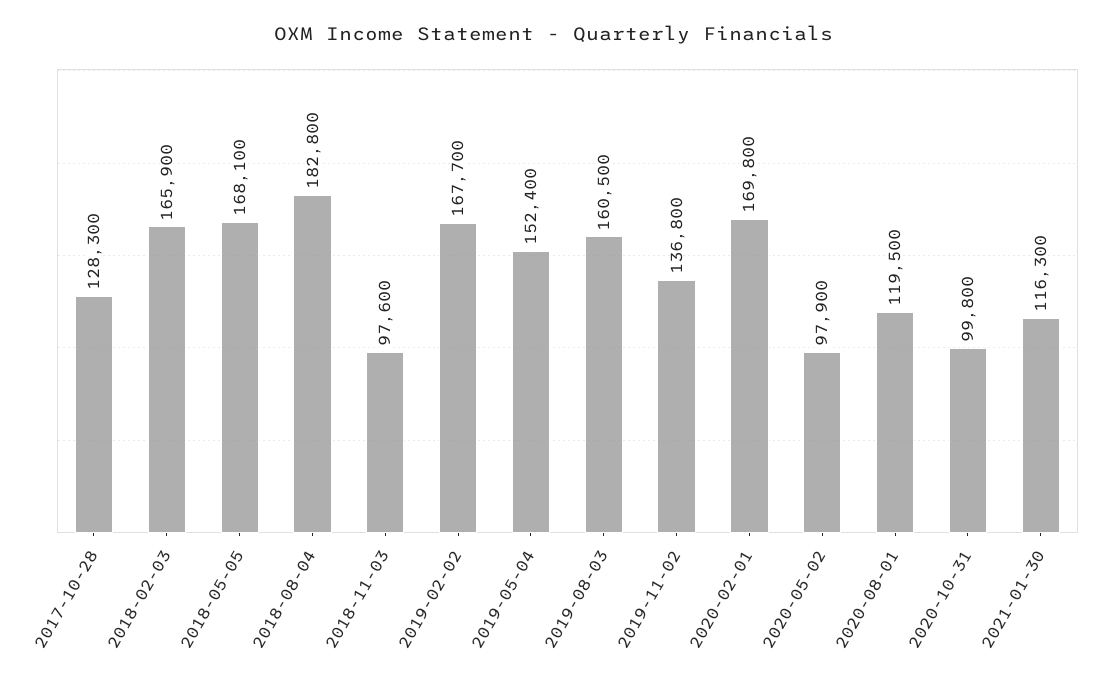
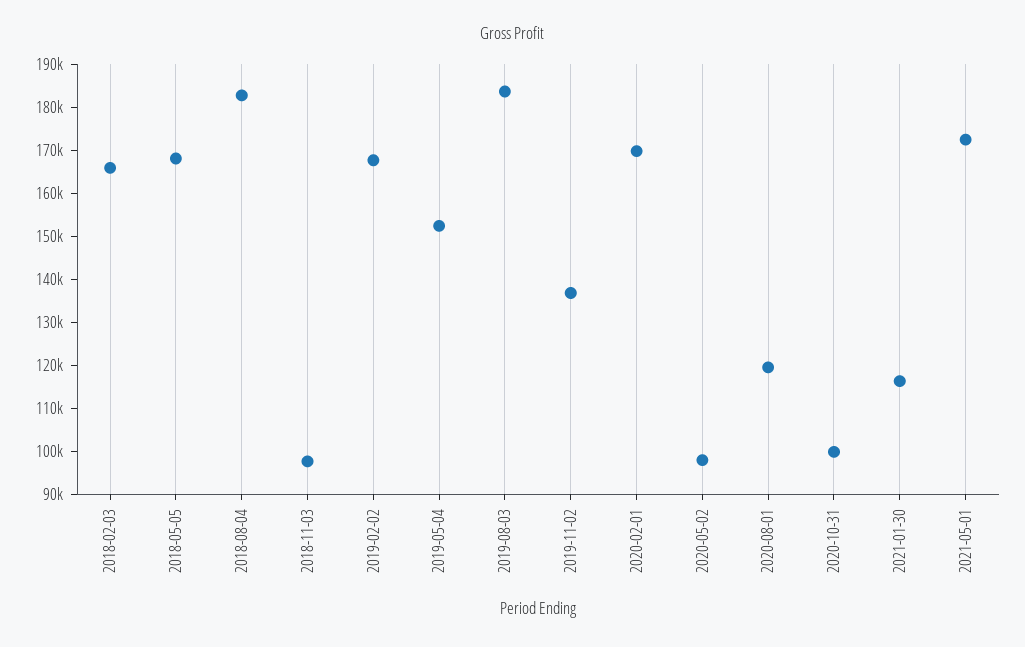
2017-10-28: 128300 -> none
2019-08-03: 160500 -> 184000
2021-05-01: none -> 172000

